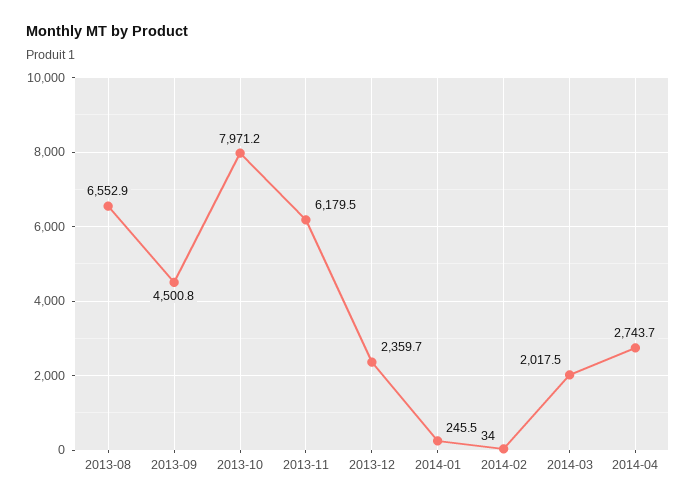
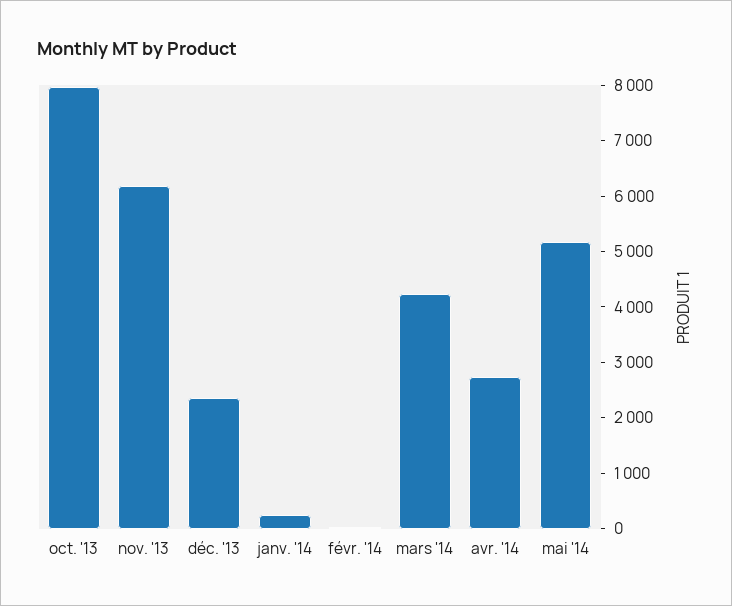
2013-08: 6552.9 -> none
2013-09: 4500.8 -> none
2014-03: 2017.5 -> 4200
mai '14: none -> 5200

